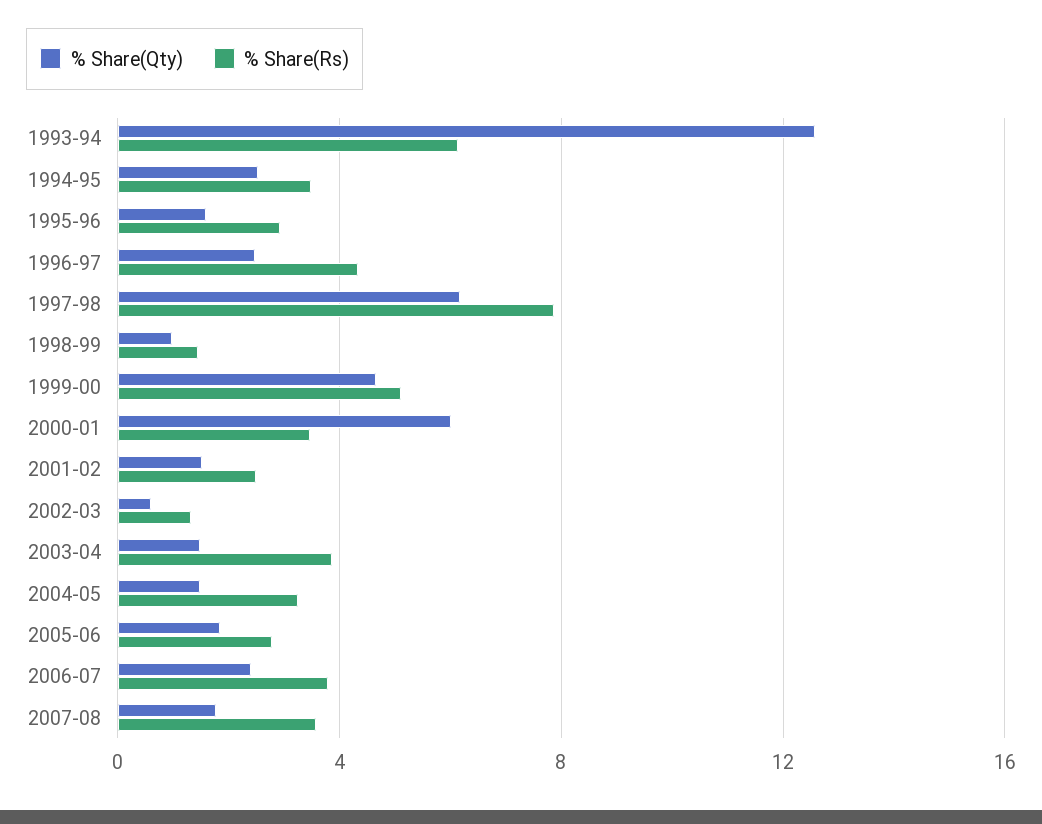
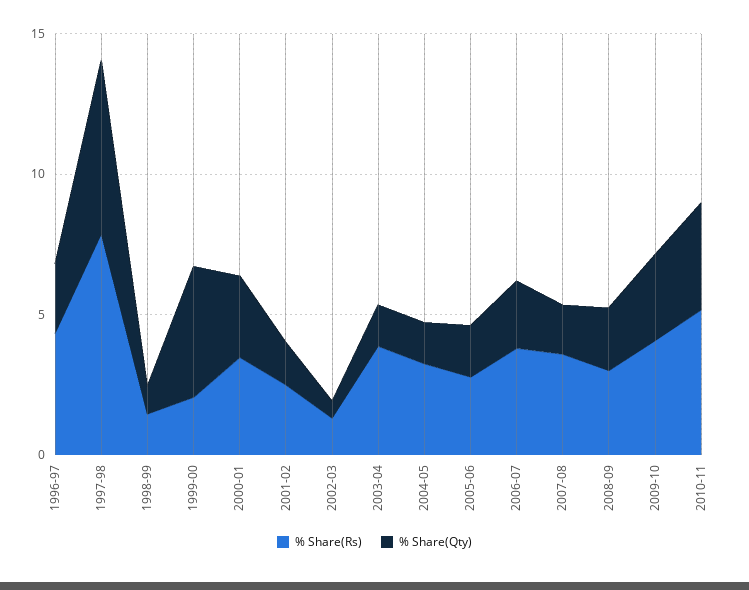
% Share(Qty), 1993-94: 12.5 -> none
% Share(Rs), 1993-94: 6 -> none
% Share(Qty), 1994-95: 2.5 -> none
% Share(Rs), 1994-95: 3.5 -> none
% Share(Qty), 1995-96: 1.5 -> none
% Share(Rs), 1995-96: 3 -> none
% Share(Rs), 1999-00: 5 -> 2
% Share(Qty), 2000-01: 6 -> 3
% Share(Rs), 2008-09: none -> 3
% Share(Qty), 2008-09: none -> 2
% Share(Rs), 2009-10: none -> 4
% Share(Qty), 2009-10: none -> 3
% Share(Rs), 2010-11: none -> 5
% Share(Qty), 2010-11: none -> 4

